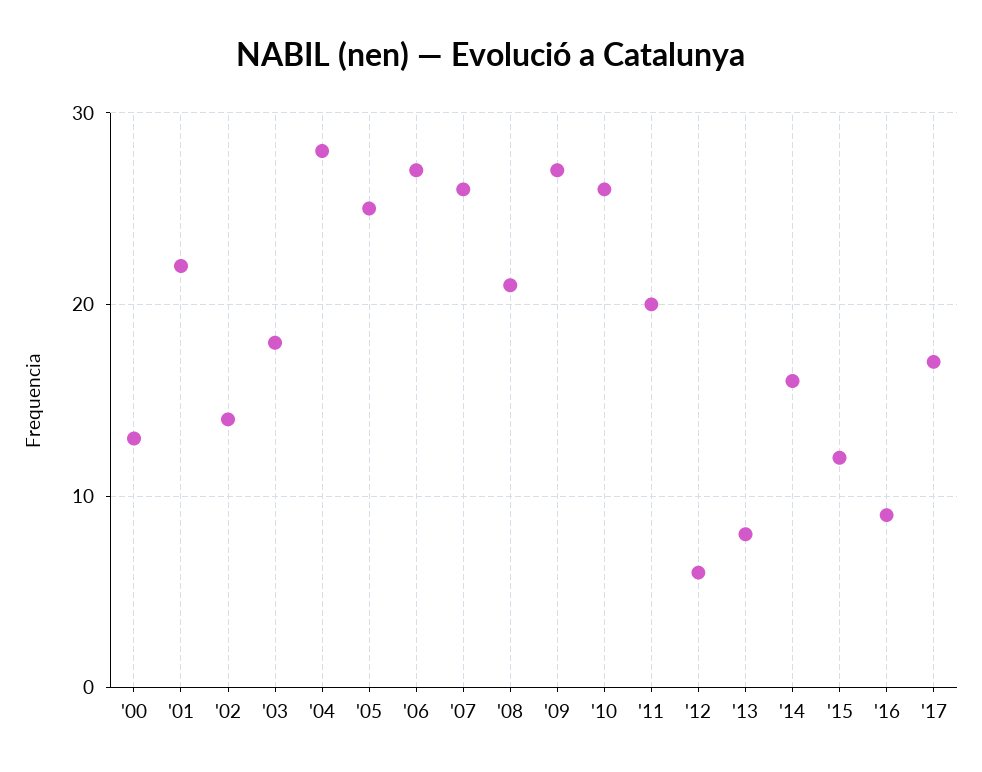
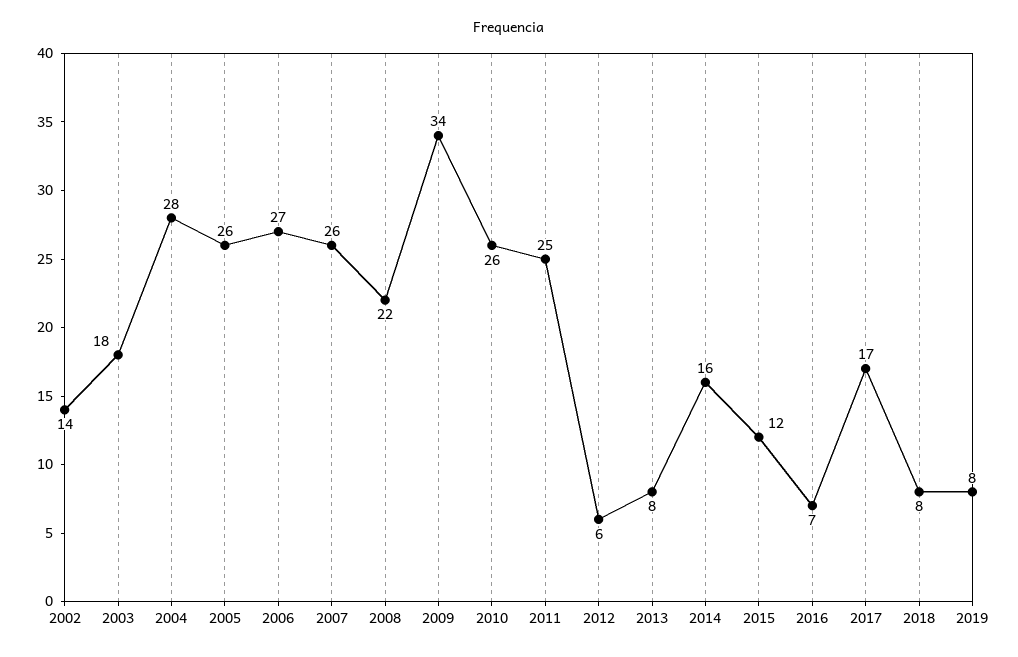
'00: 13 -> none
'01: 22 -> none
'05: 25 -> 26
'08: 21 -> 22
'09: 27 -> 34
'11: 20 -> 25
'16: 9 -> 7
2018: none -> 8
2019: none -> 8

